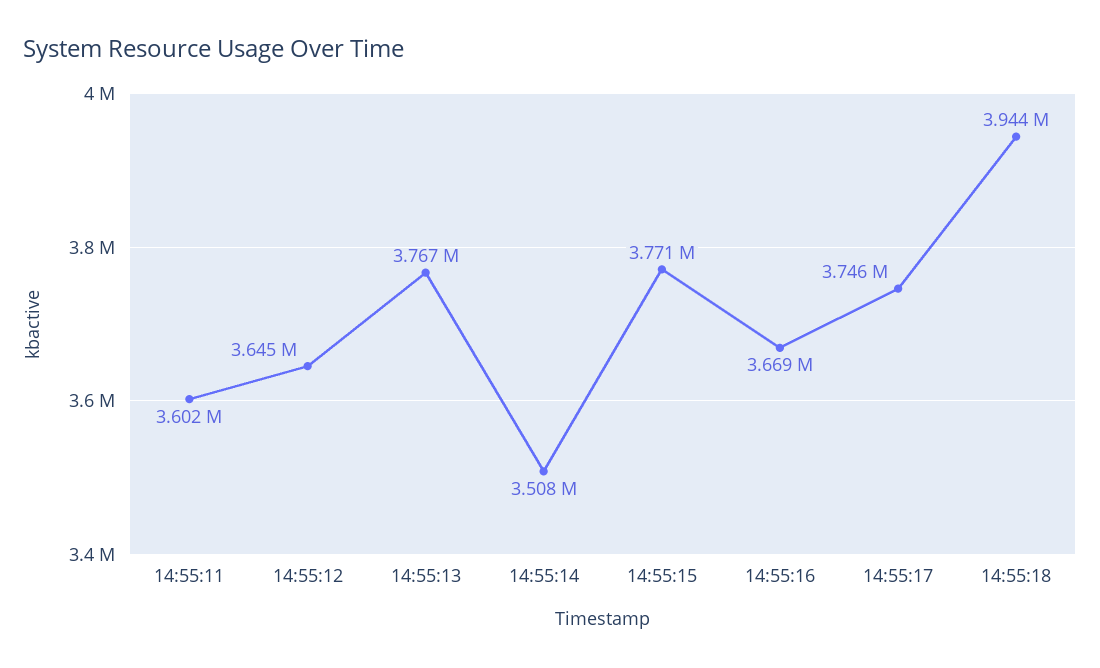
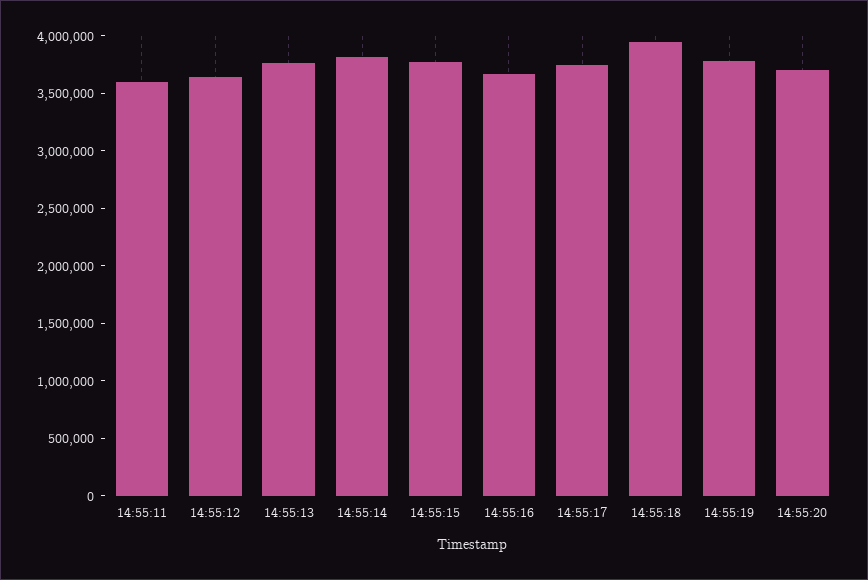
14:55:14: 3508000 -> 3800000
14:55:19: none -> 3800000
14:55:20: none -> 3700000

